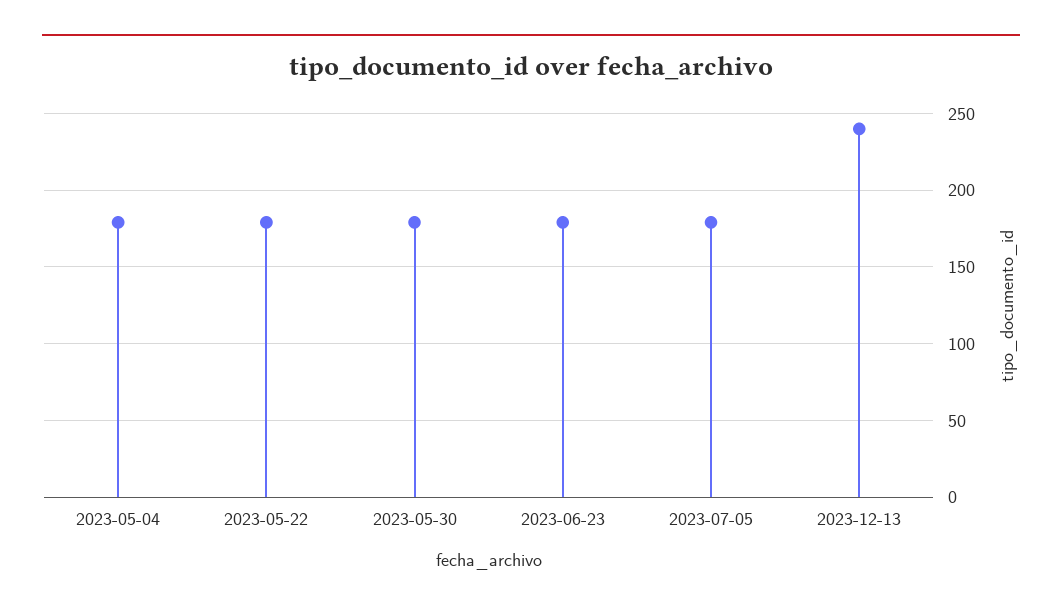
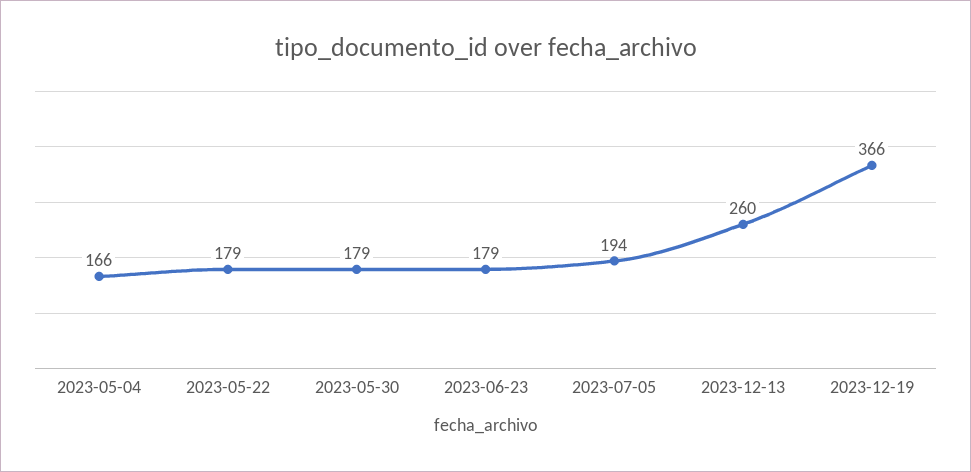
2023-05-04: 180 -> 166
2023-07-05: 180 -> 194
2023-12-13: 240 -> 260
2023-12-19: none -> 366

